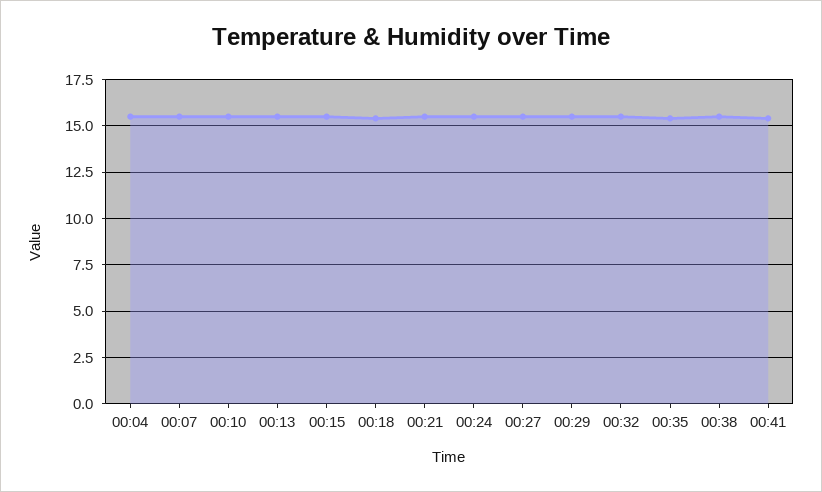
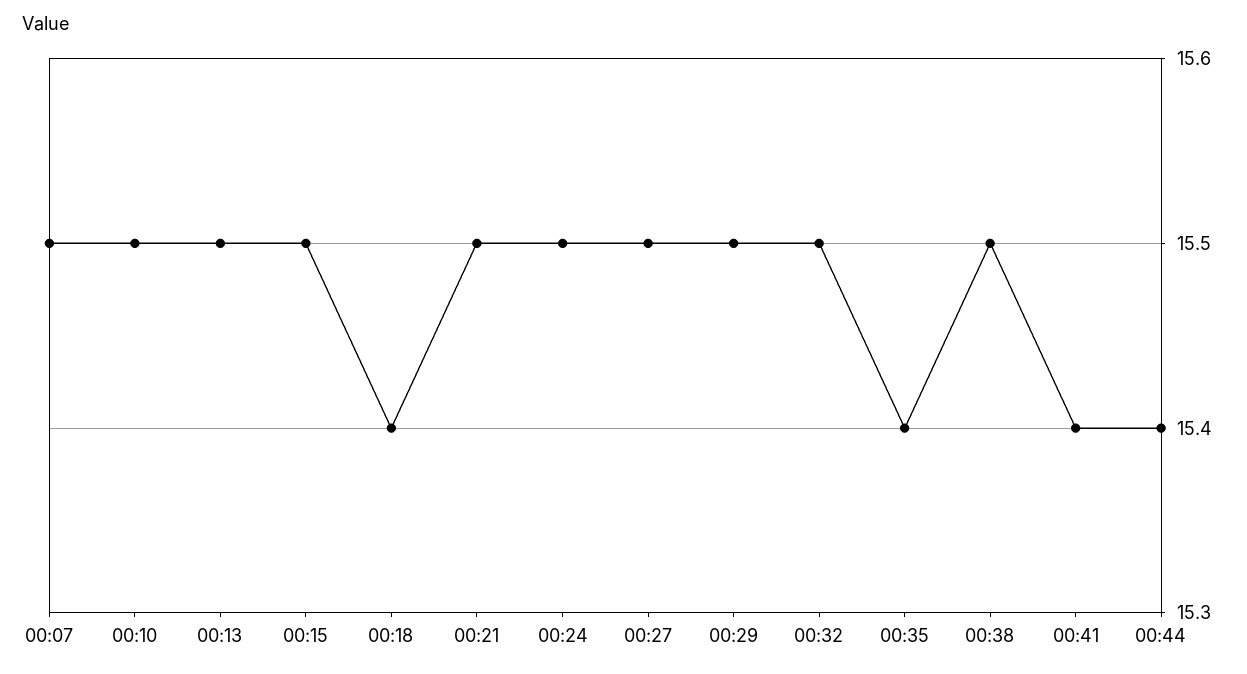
00:04: 15.5 -> none
00:44: none -> 15.4

